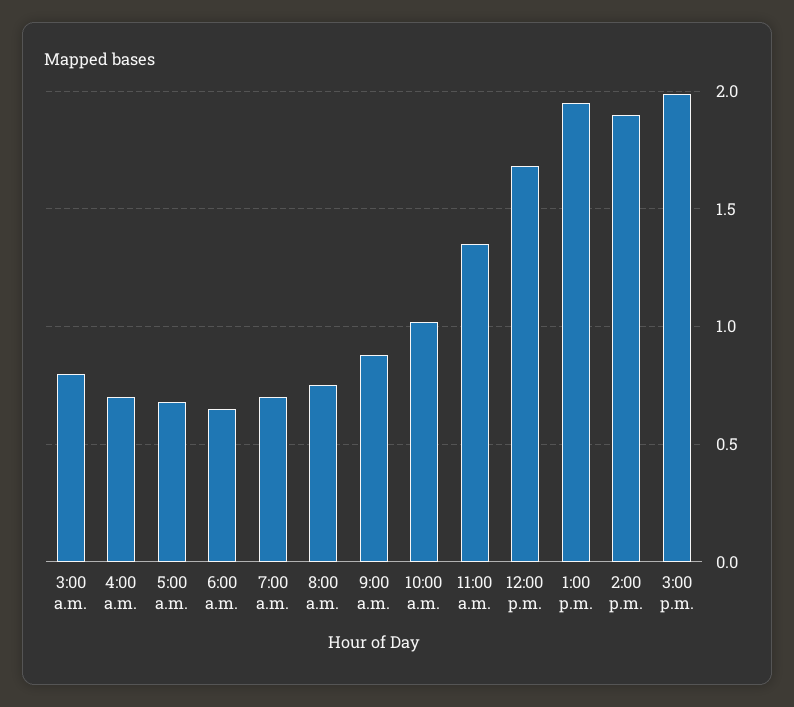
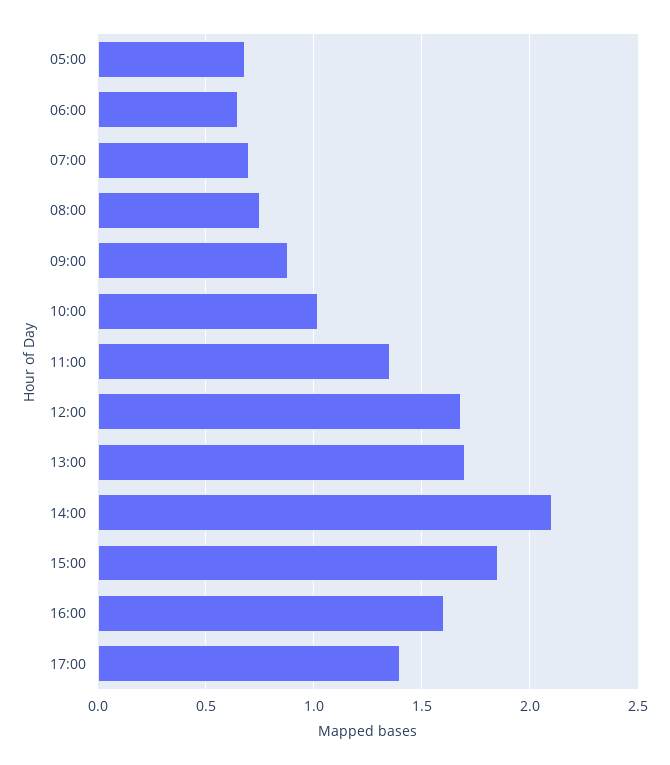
3:00 a.m.: 0.8 -> none
4:00 a.m.: 0.7 -> none
1:00 p.m.: 1.95 -> 1.7
2:00 p.m.: 1.9 -> 2.1
3:00 p.m.: 2 -> 1.85
16:00: none -> 1.6
17:00: none -> 1.4

